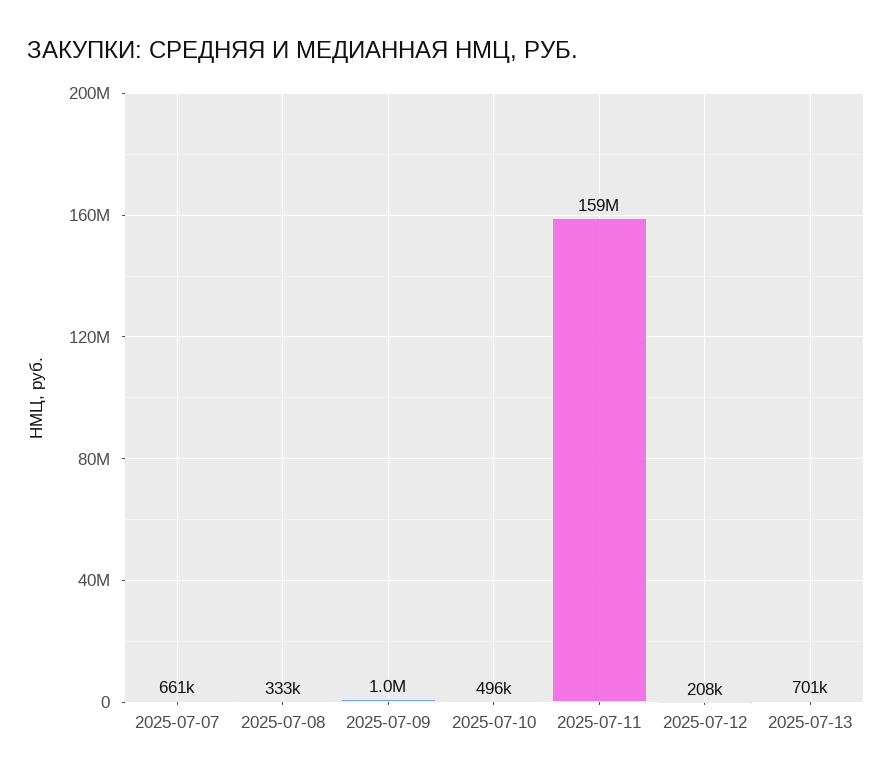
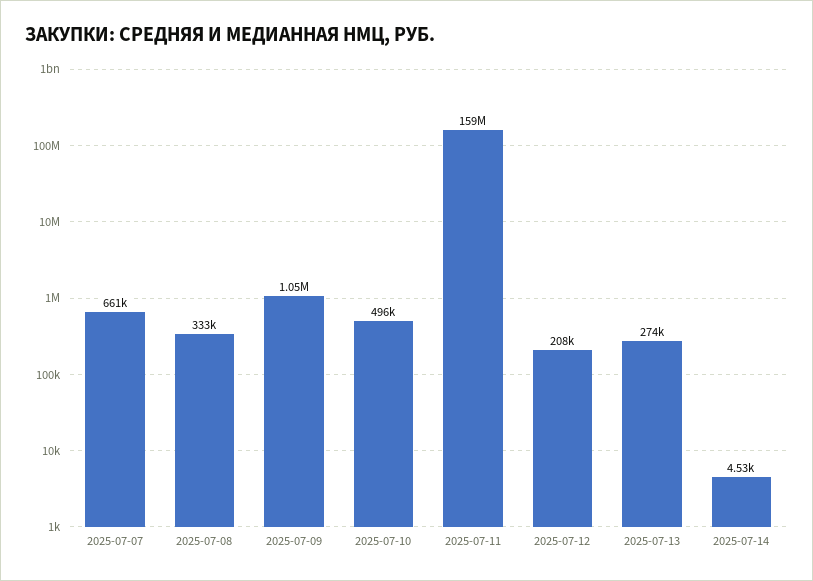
2025-07-13: 701000 -> 274000
2025-07-14: none -> 4530

